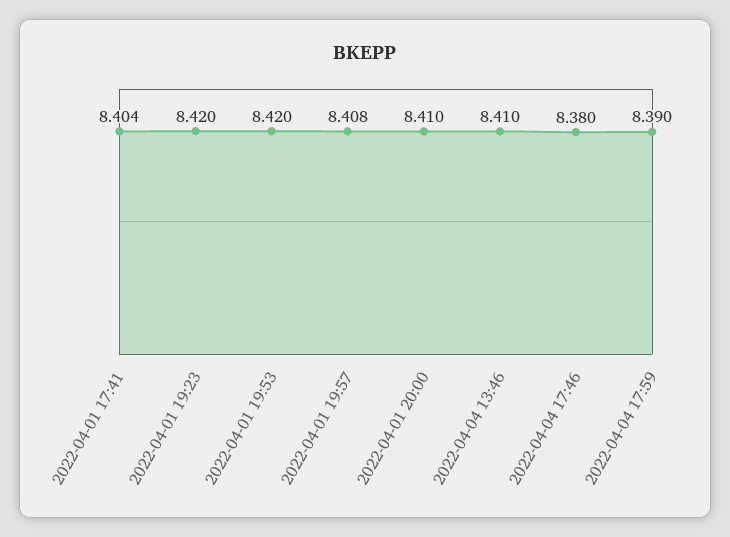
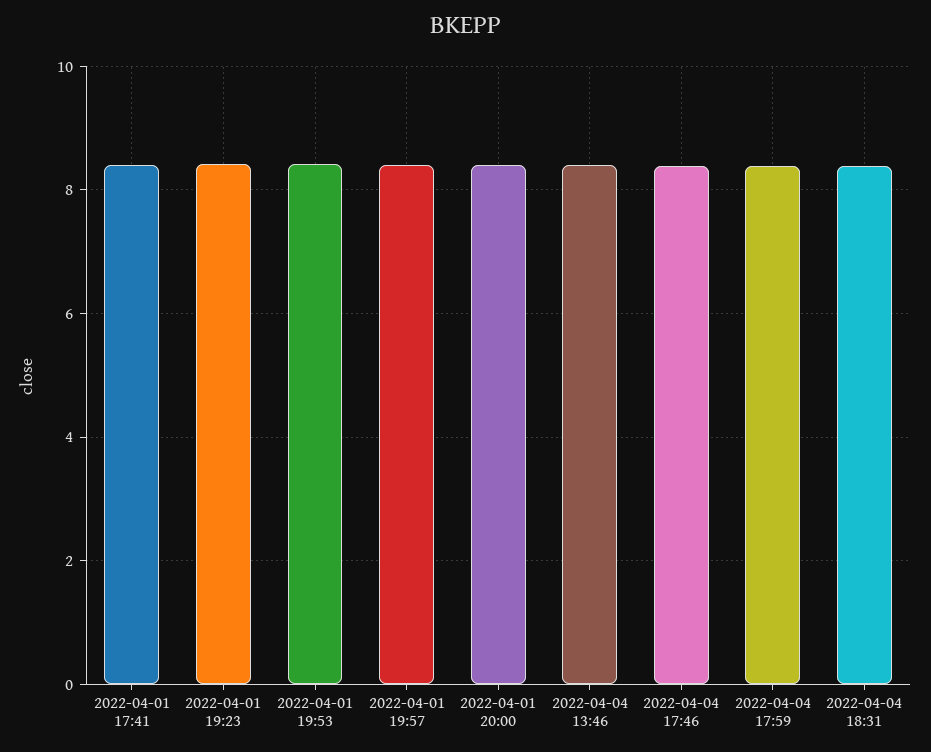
2022-04-04 18:31: none -> 8.4

